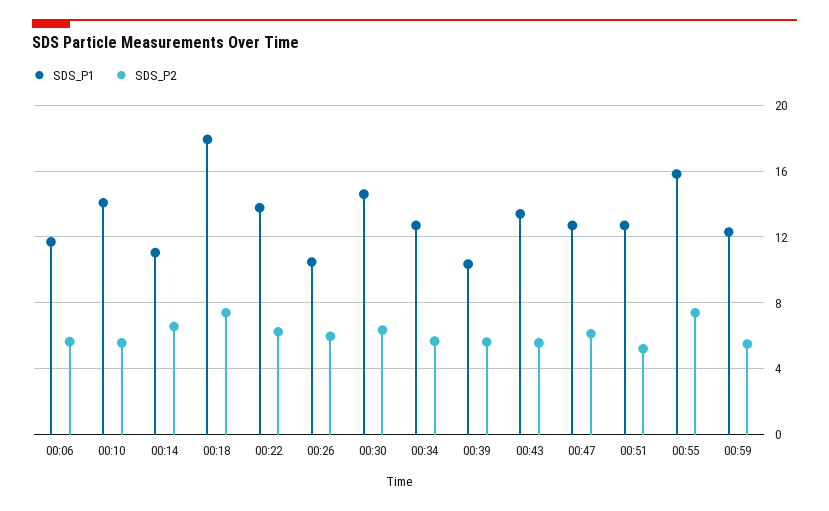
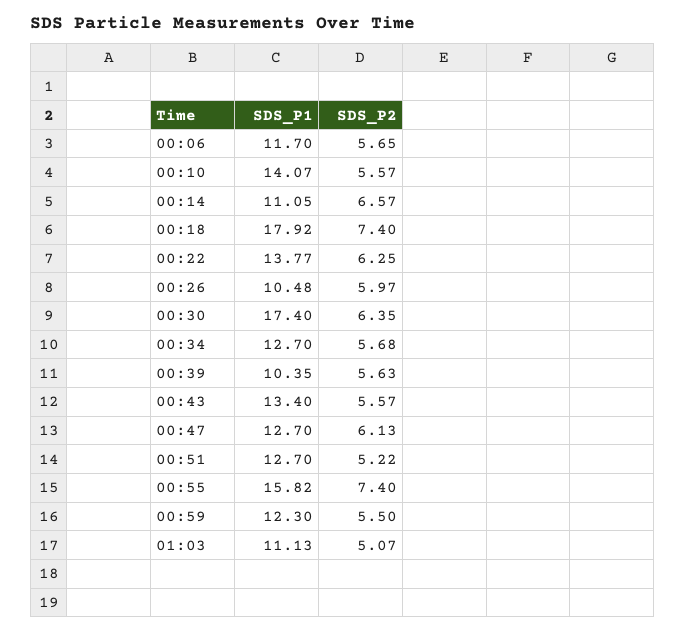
SDS_P1, 00:30: 14.5 -> 17.4
SDS_P1, 01:03: none -> 11.13
SDS_P2, 01:03: none -> 5.07

